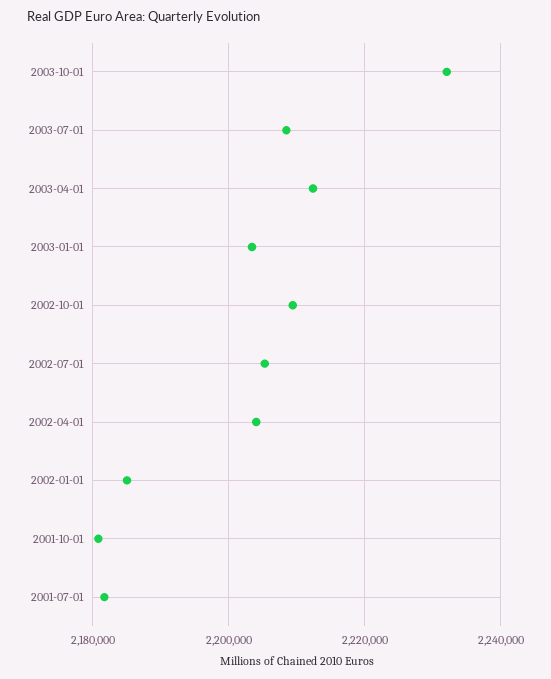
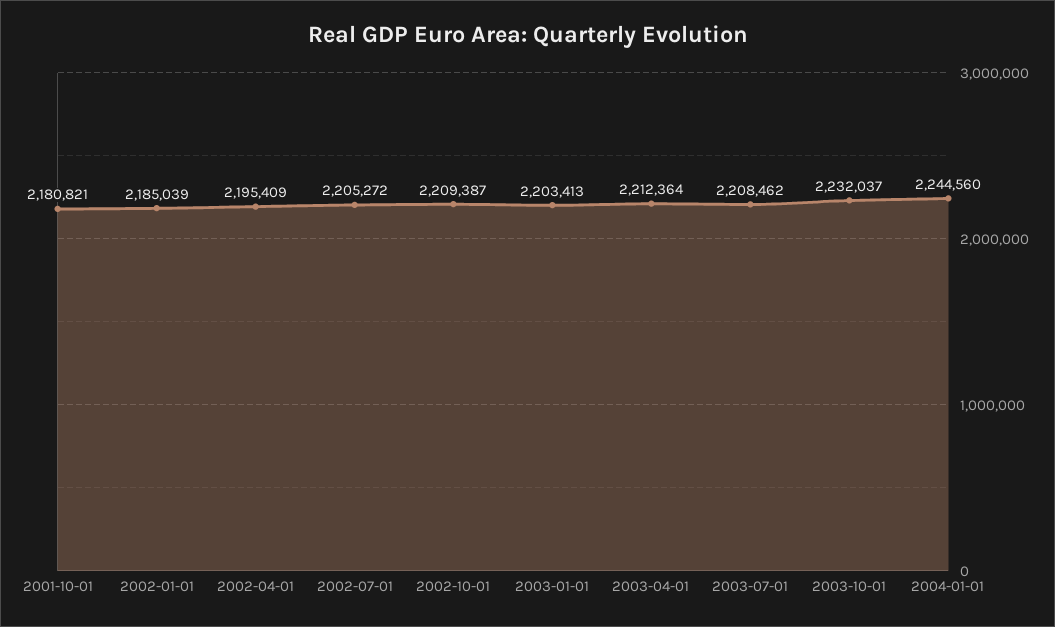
2002-04-01: 2204000 -> 2195409
2001-07-01: 2182000 -> none
2004-01-01: none -> 2244560

